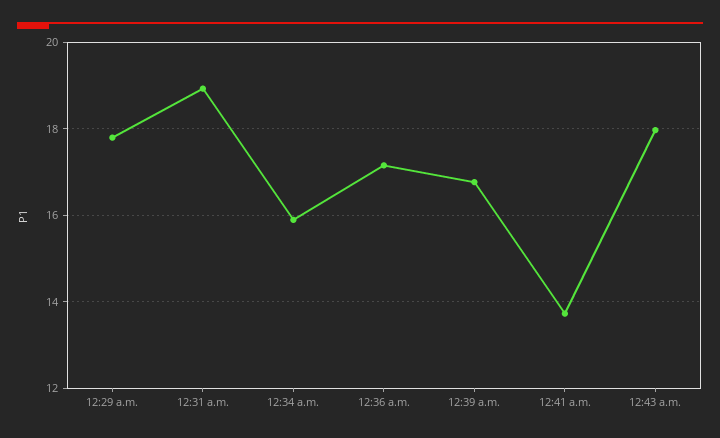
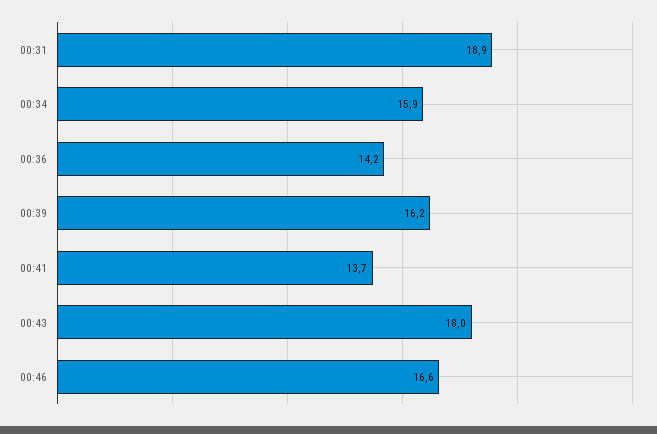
12:29 a.m.: 17.8 -> none
12:36 a.m.: 17.2 -> 14.2
12:39 a.m.: 16.8 -> 16.2
00:46: none -> 16.6

